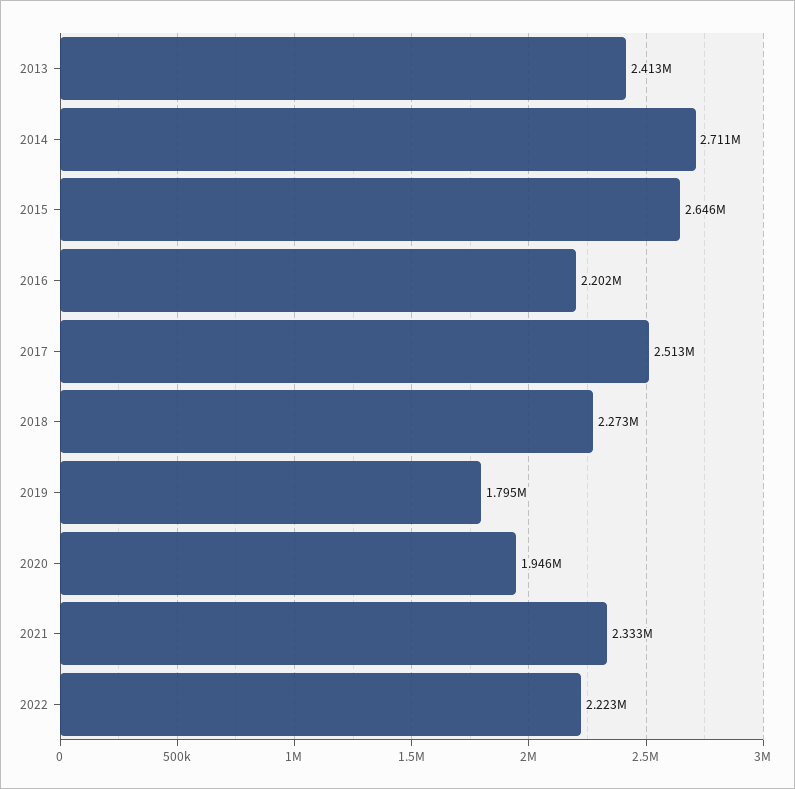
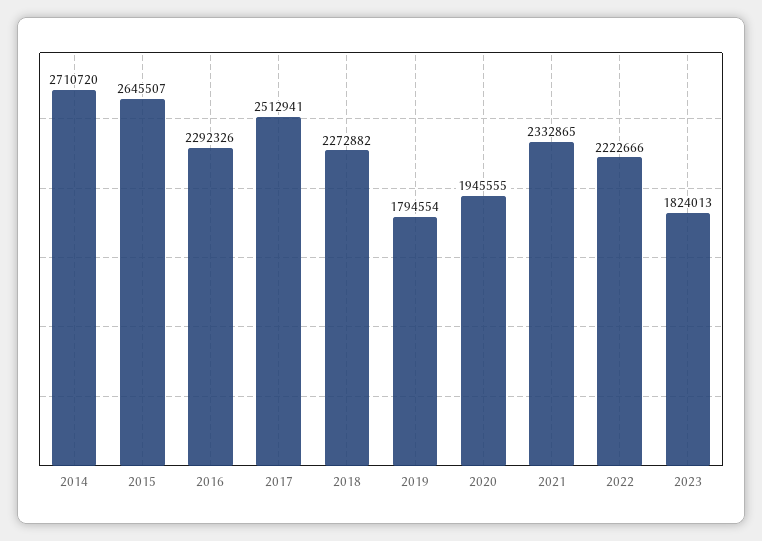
2013: 2413000 -> none
2016: 2202000 -> 2292326
2023: none -> 1824013

